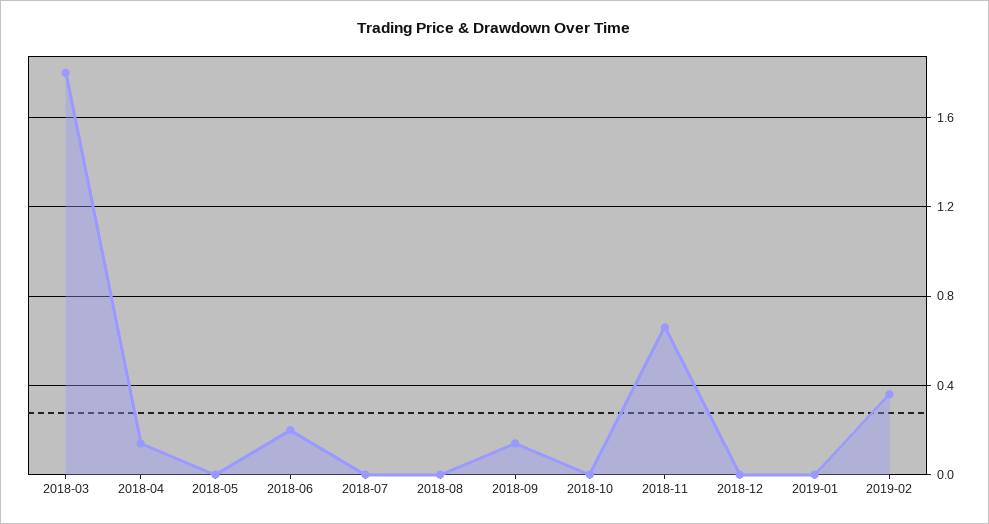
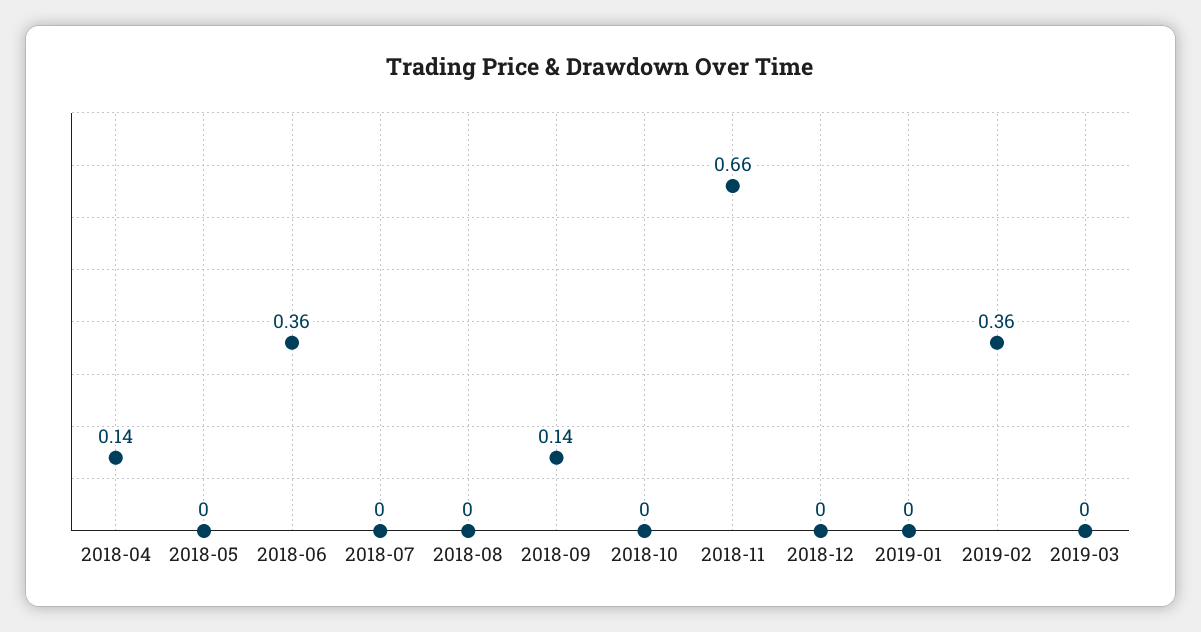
2018-03: 1.8 -> none
2018-06: 0.2 -> 0.36
2019-03: none -> 0

